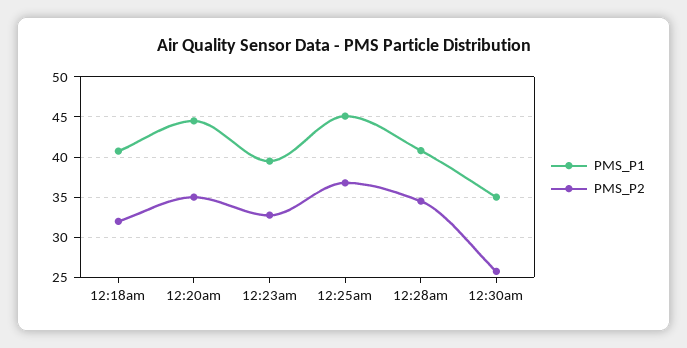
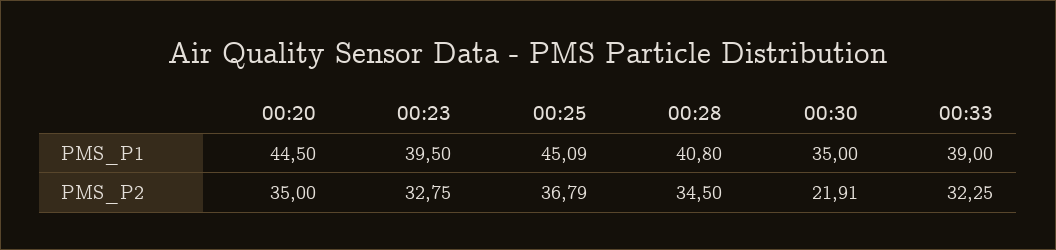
PMS_P1, 12:18am: 41 -> none
PMS_P2, 12:18am: 32 -> none
PMS_P2, 12:30am: 26 -> 21.91
PMS_P1, 00:33: none -> 39
PMS_P2, 00:33: none -> 32.25

